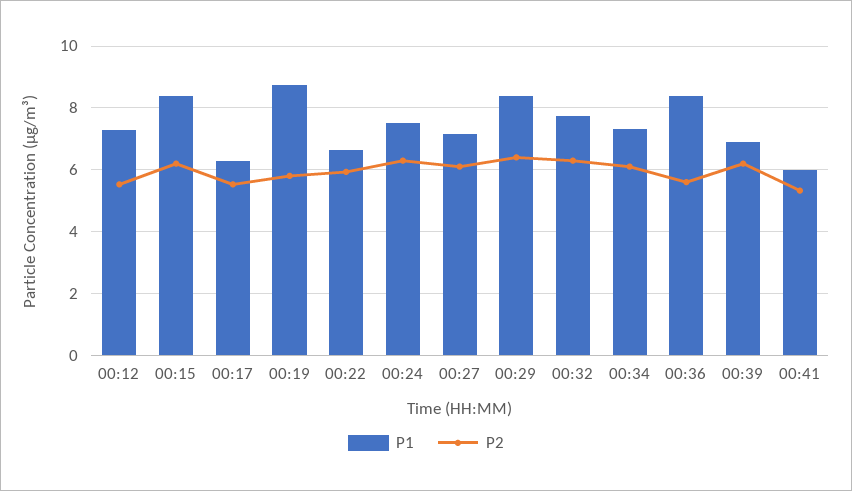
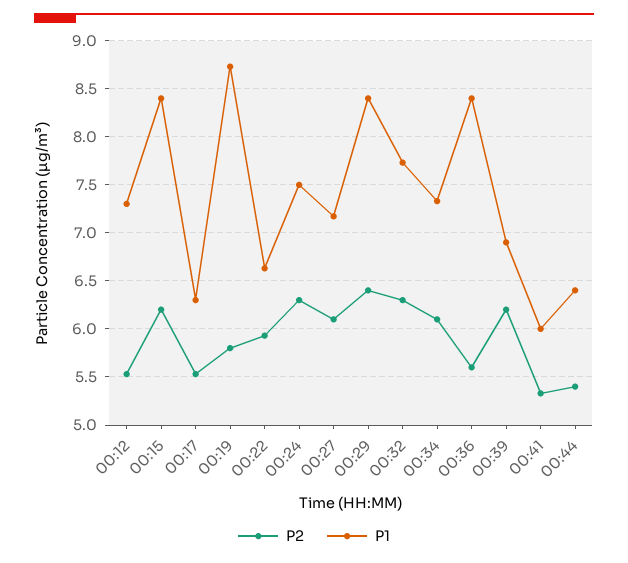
P2, 00:44: none -> 5.4
P1, 00:44: none -> 6.4

